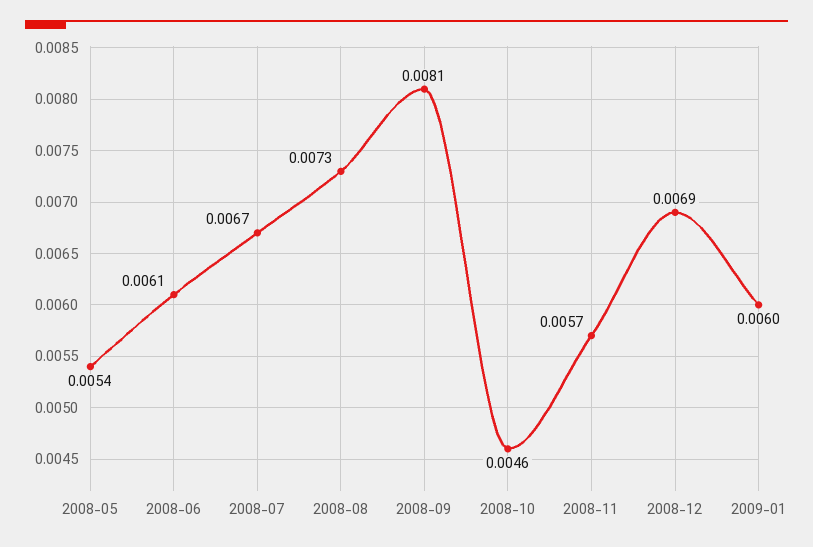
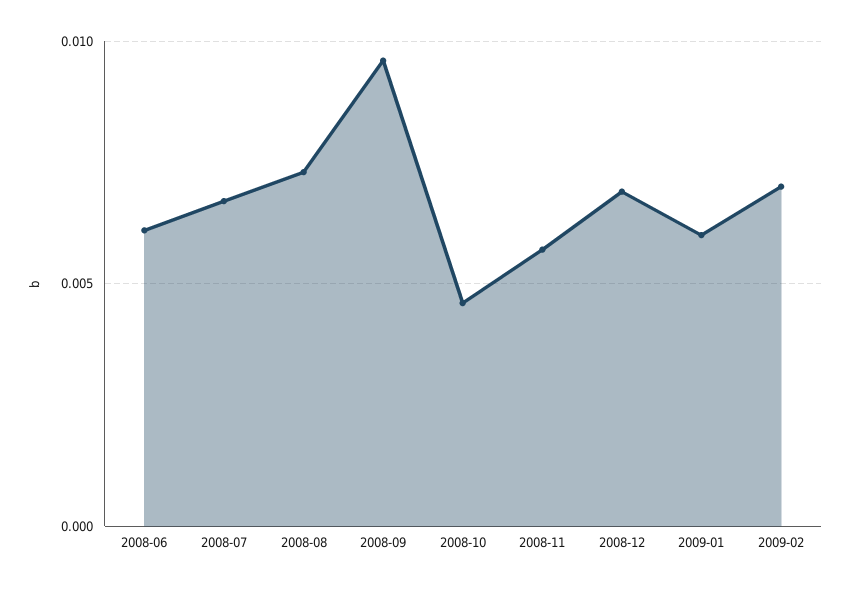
2008-05: 0.0054 -> none
2008-09: 0.0081 -> 0.0095
2009-02: none -> 0.007

